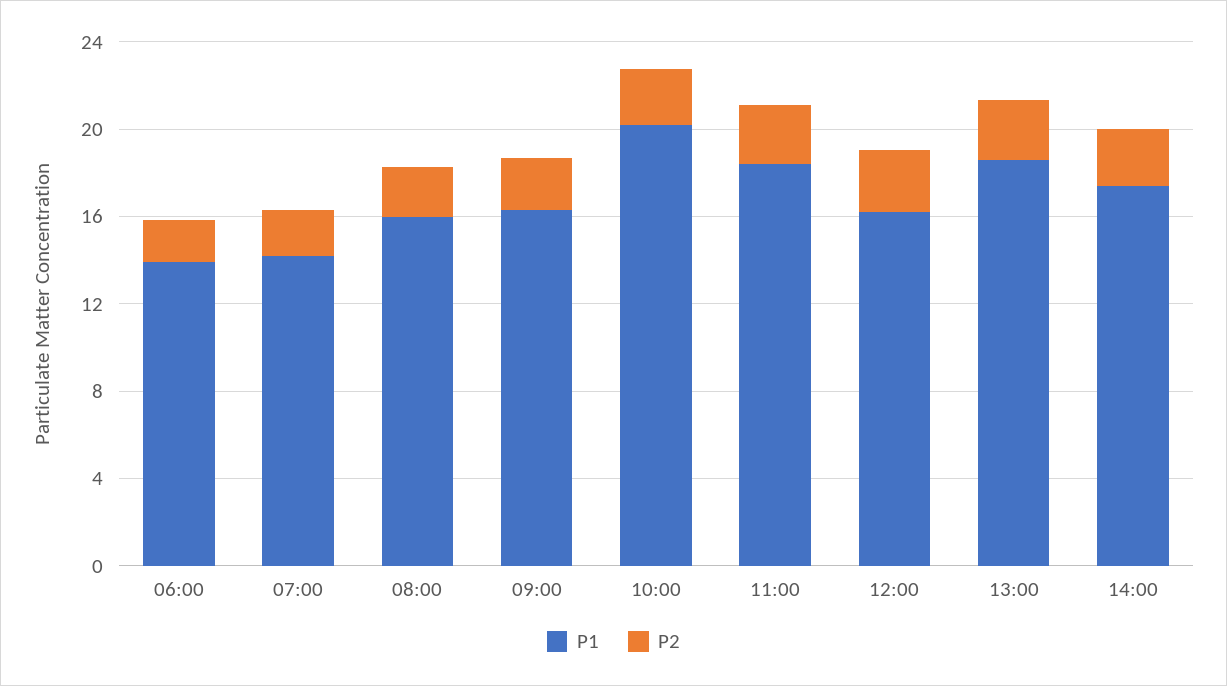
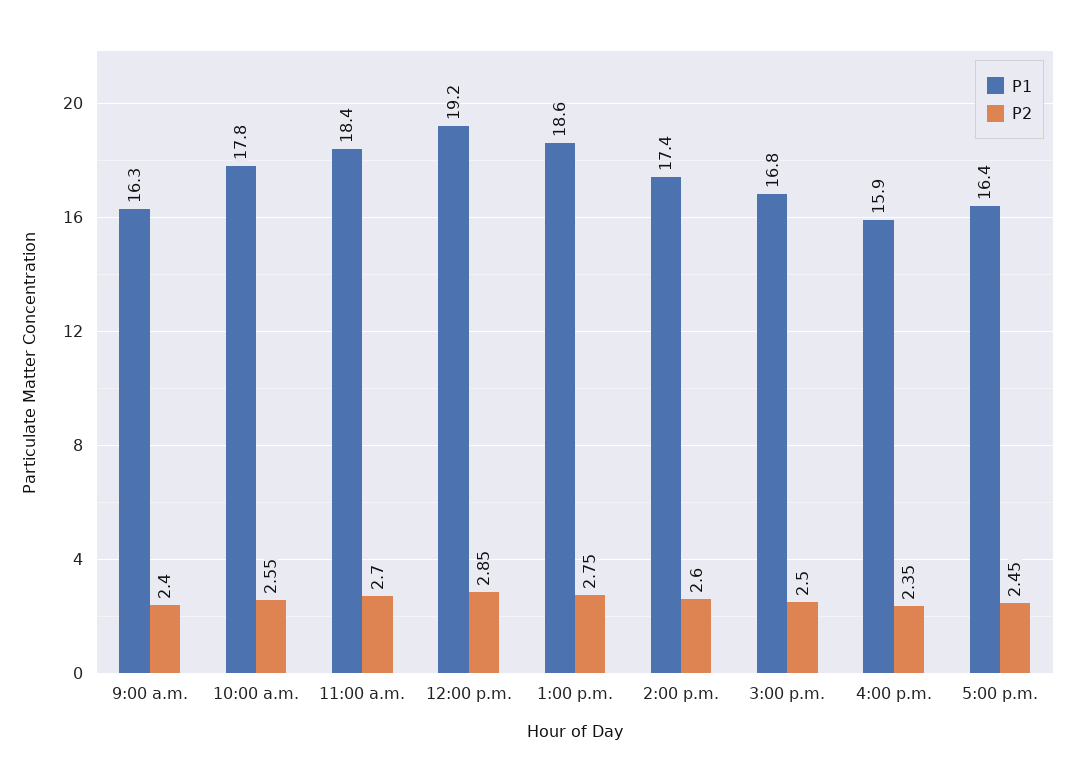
P1, 06:00: 14 -> none
P2, 06:00: 2 -> none
P1, 07:00: 14 -> none
P2, 07:00: 2 -> none
P1, 08:00: 16 -> none
P2, 08:00: 2 -> none
P1, 10:00: 20 -> 17.8
P1, 12:00: 16 -> 19.2
P1, 3:00 p.m.: none -> 16.8
P2, 3:00 p.m.: none -> 2.5
P1, 4:00 p.m.: none -> 15.9
P2, 4:00 p.m.: none -> 2.35
P1, 5:00 p.m.: none -> 16.4
P2, 5:00 p.m.: none -> 2.45

